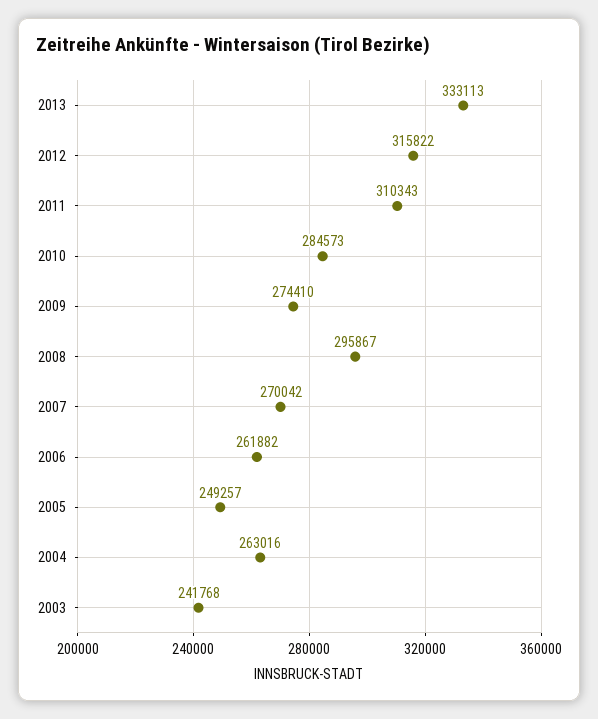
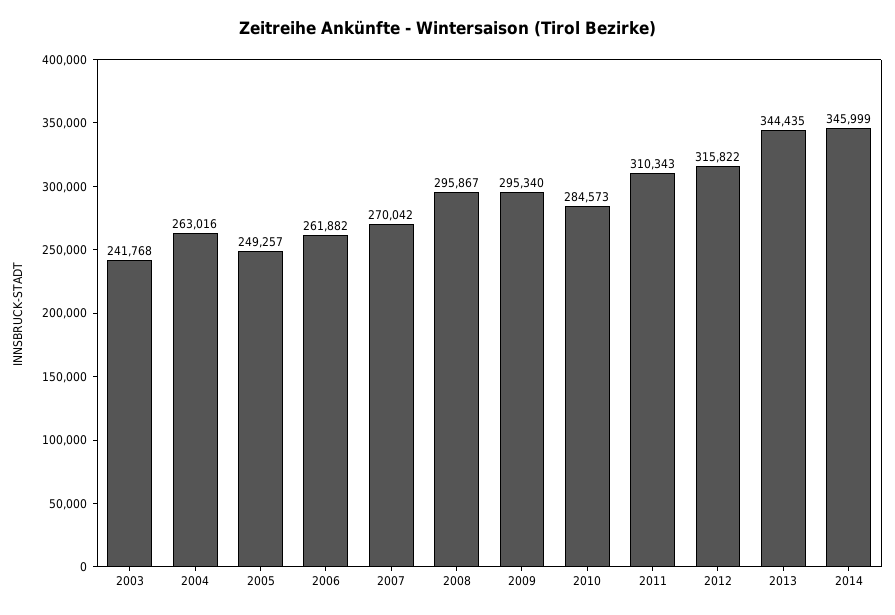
2013: 333113 -> 344435
2009: 274410 -> 295340
2014: none -> 345999

